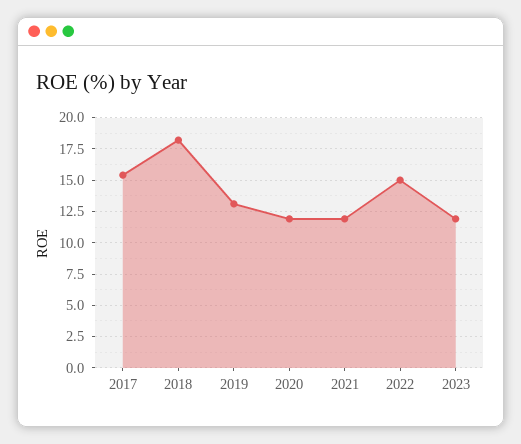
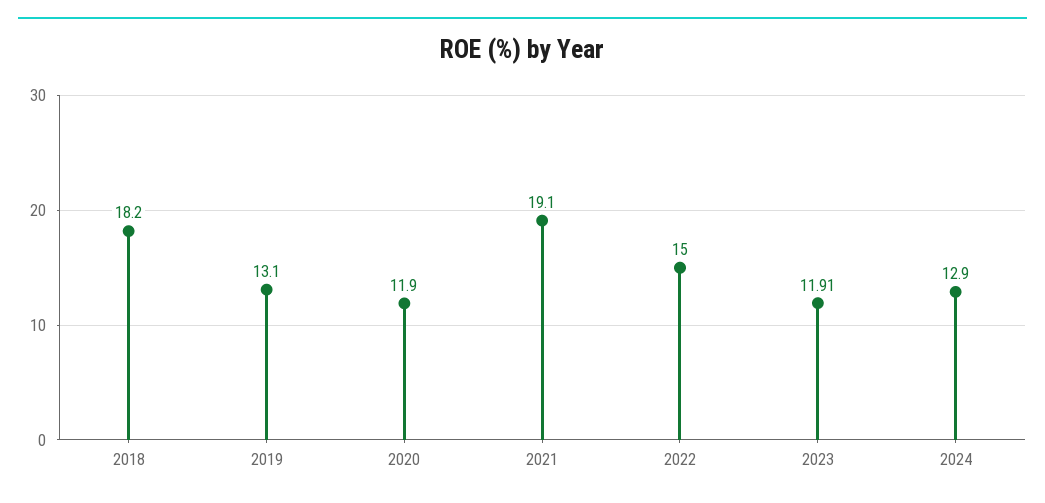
2017: 15.5 -> none
2021: 12 -> 19.1
2024: none -> 12.9

